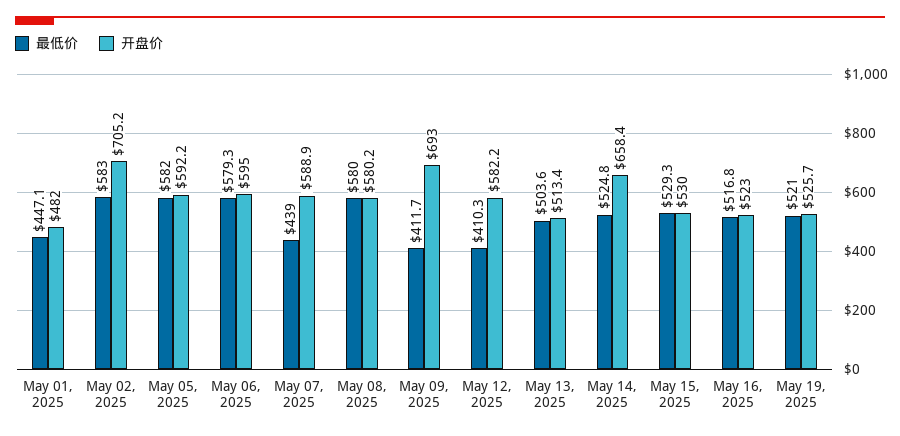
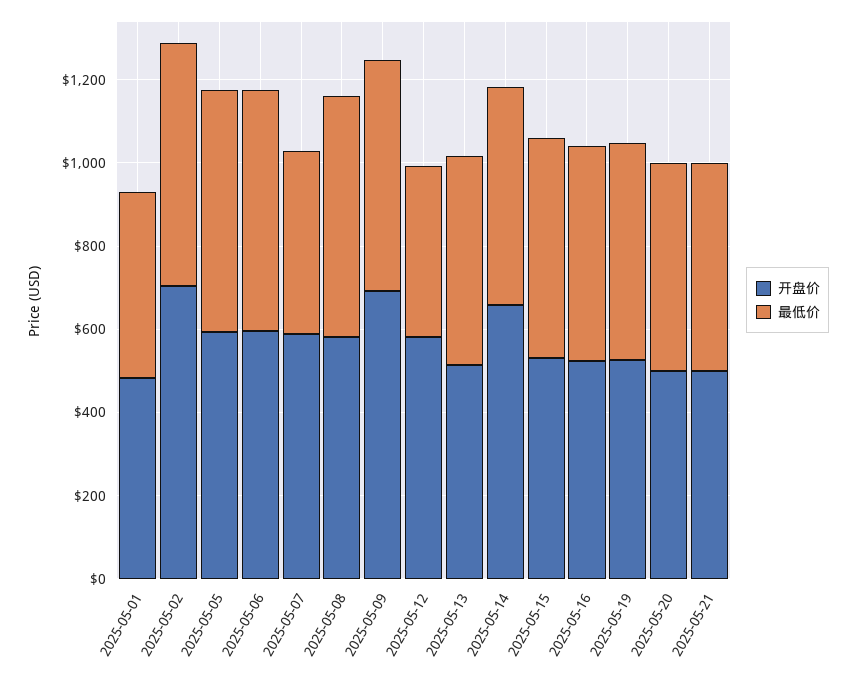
最低价, May 09, 2025: 411.7 -> 550
开盘价, 2025-05-20: none -> 500
最低价, 2025-05-20: none -> 500
开盘价, 2025-05-21: none -> 500
最低价, 2025-05-21: none -> 500

